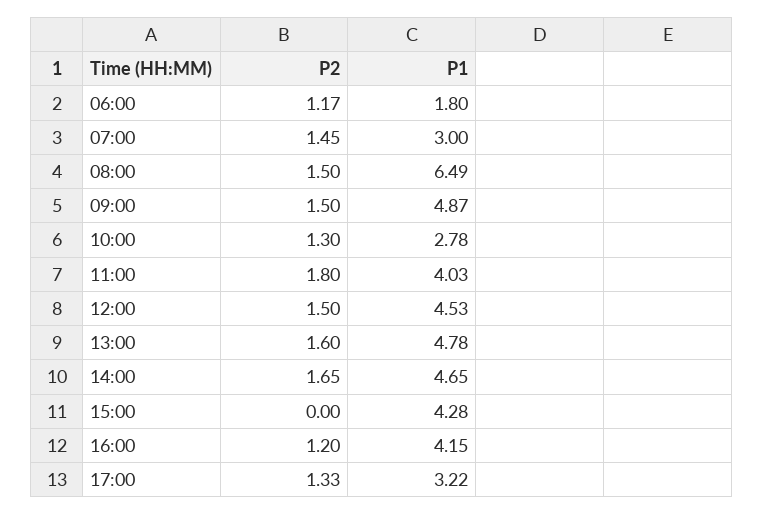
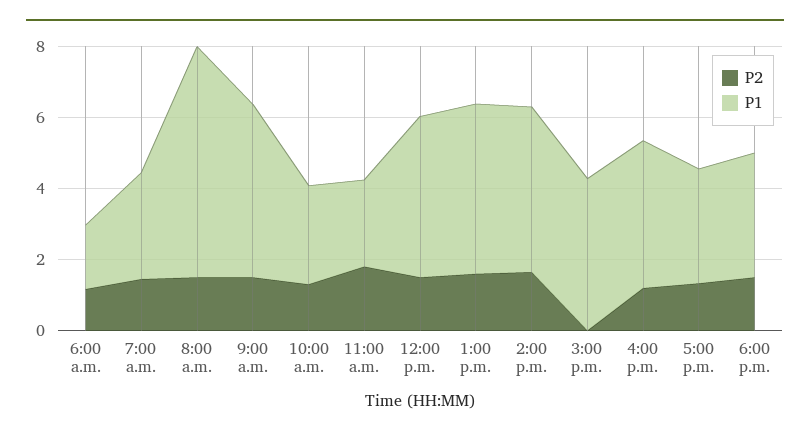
P1, 11:00: 4.03 -> 2.5
P2, 6:00 p.m.: none -> 1.5
P1, 6:00 p.m.: none -> 3.5

